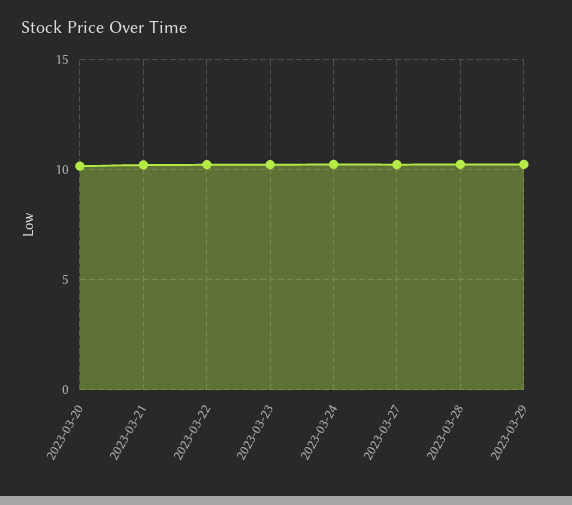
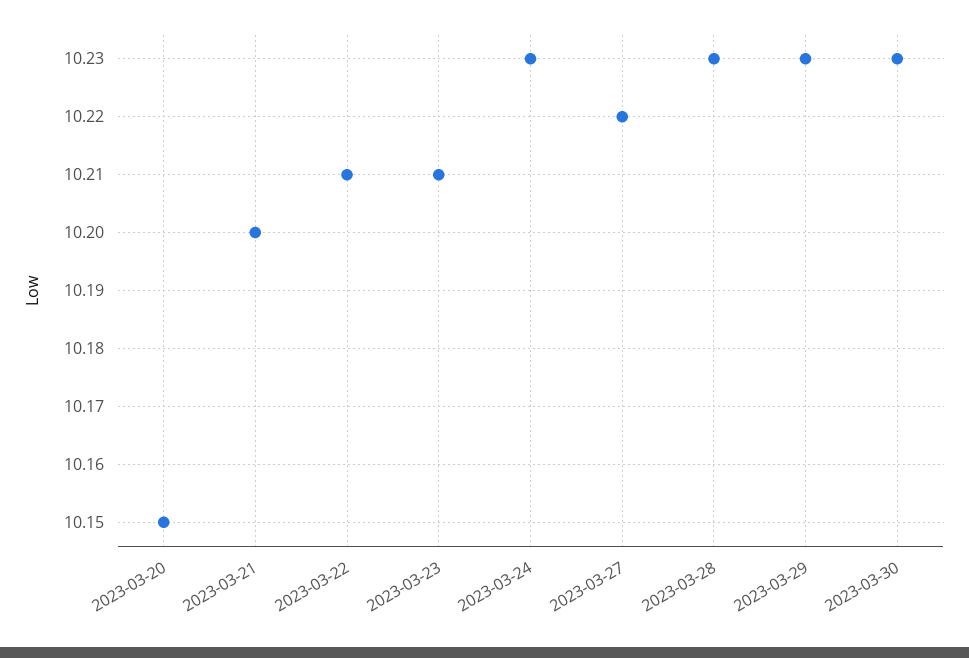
2023-03-30: none -> 10.23

